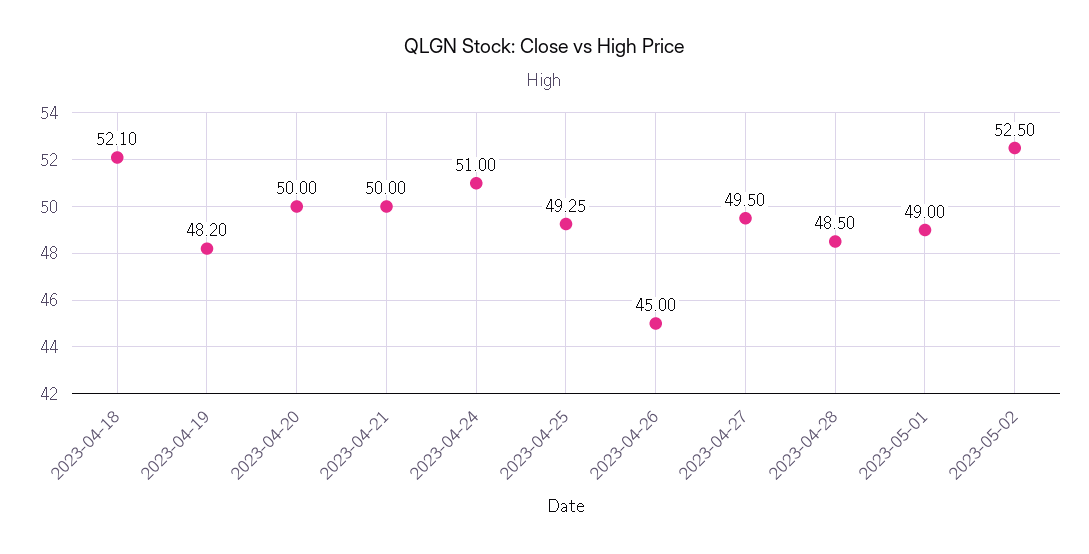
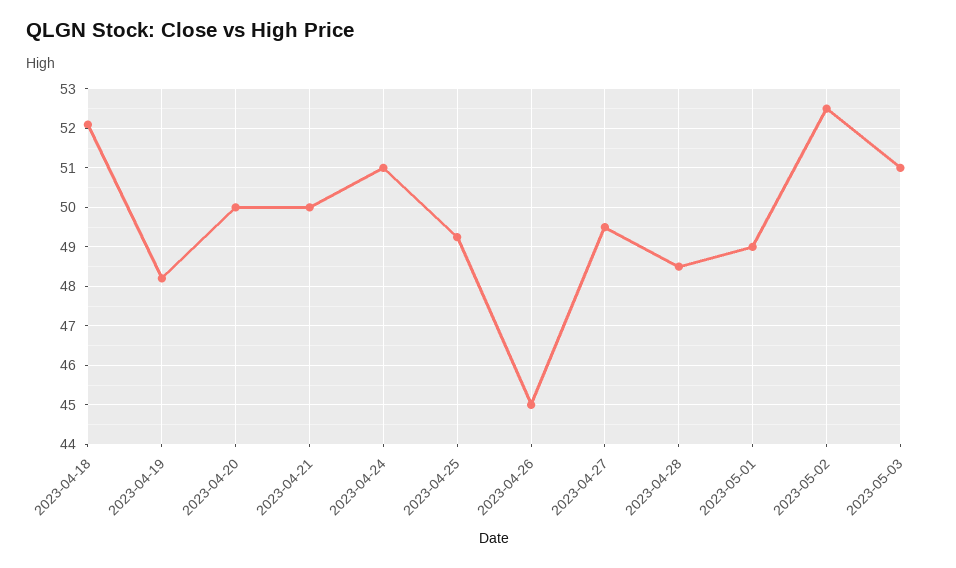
2023-05-03: none -> 51

